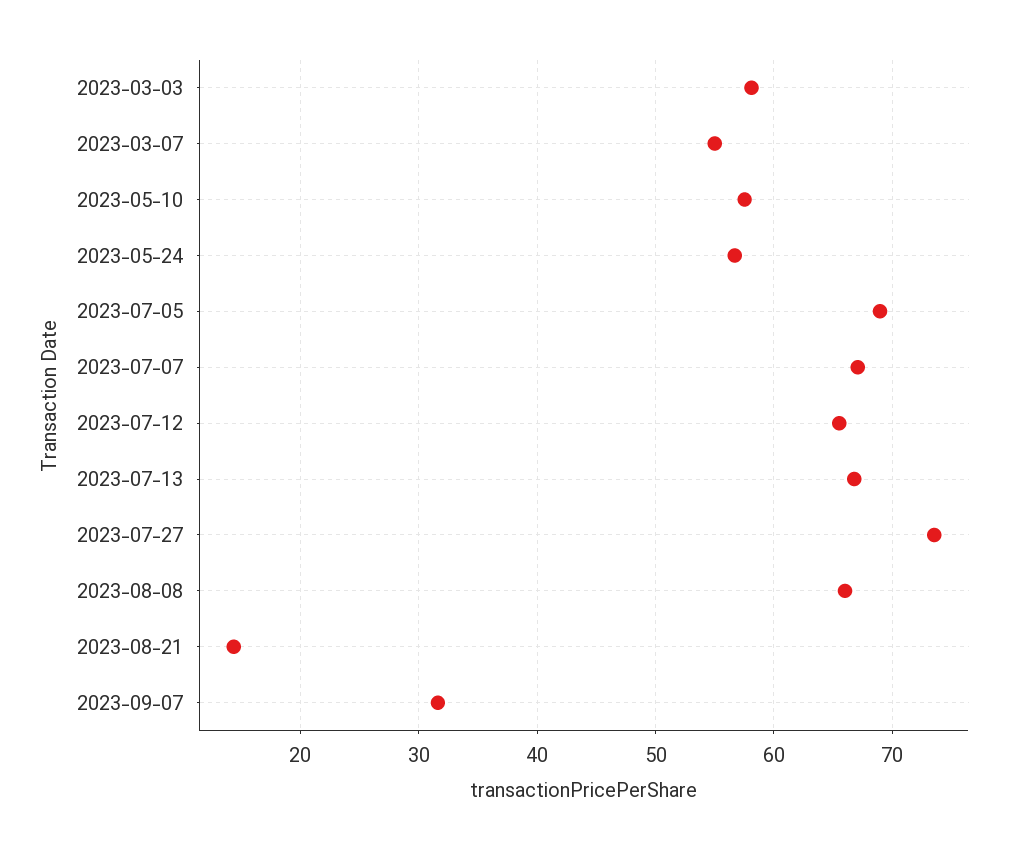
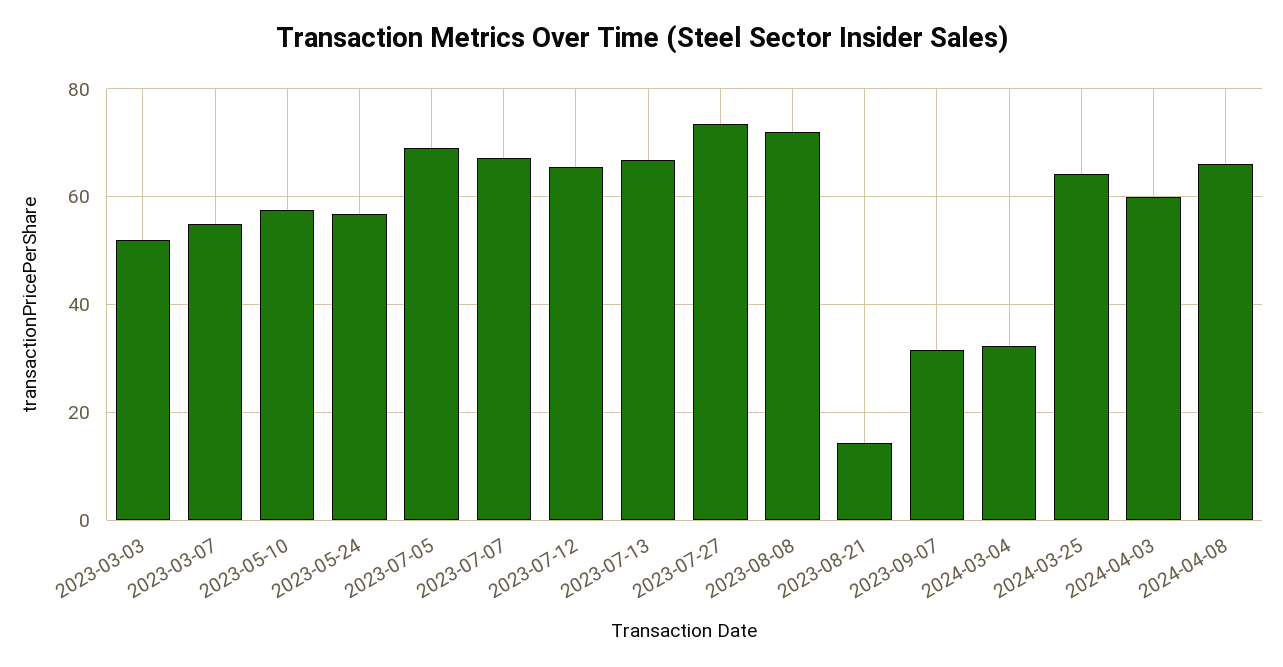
2023-03-03: 58 -> 52
2023-08-08: 66 -> 72
2024-03-04: none -> 32
2024-03-25: none -> 64
2024-04-03: none -> 60
2024-04-08: none -> 66

